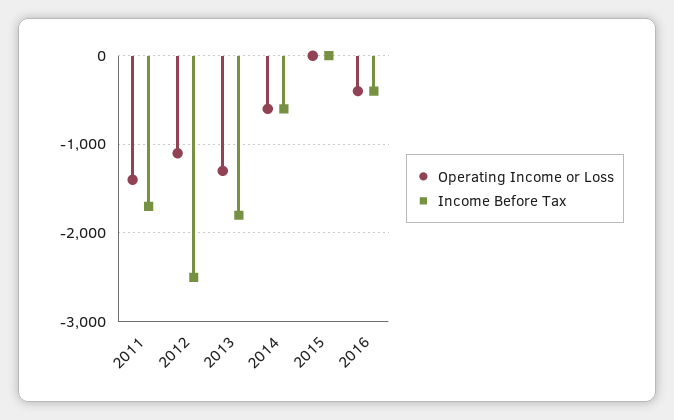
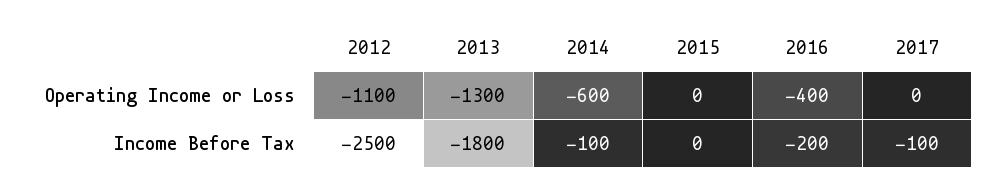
Operating Income or Loss, 2011: -1400 -> none
Income Before Tax, 2011: -1700 -> none
Income Before Tax, 2014: -600 -> -100
Income Before Tax, 2016: -400 -> -200
Operating Income or Loss, 2017: none -> 0
Income Before Tax, 2017: none -> -100

